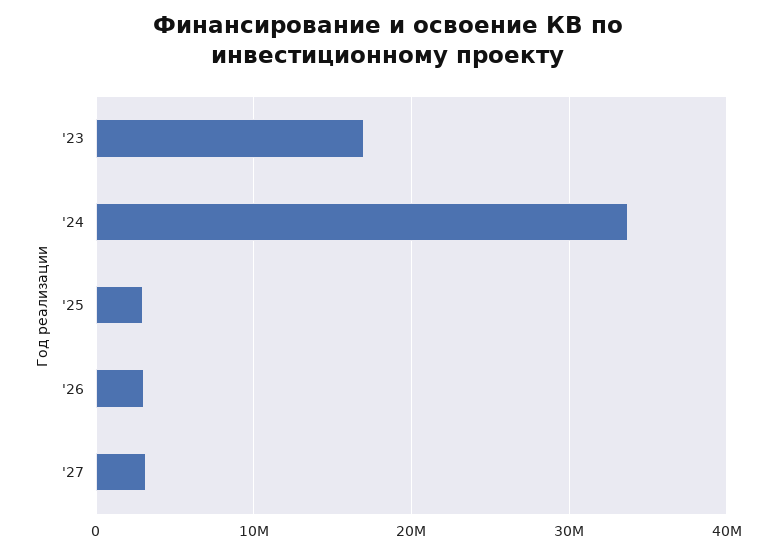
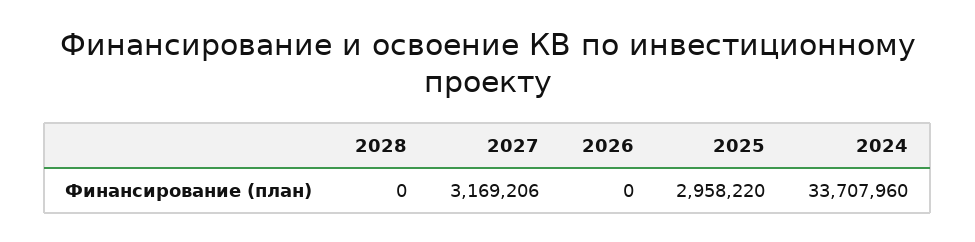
'23: 17000000 -> none
'26: 3000000 -> 0
2028: none -> 0

